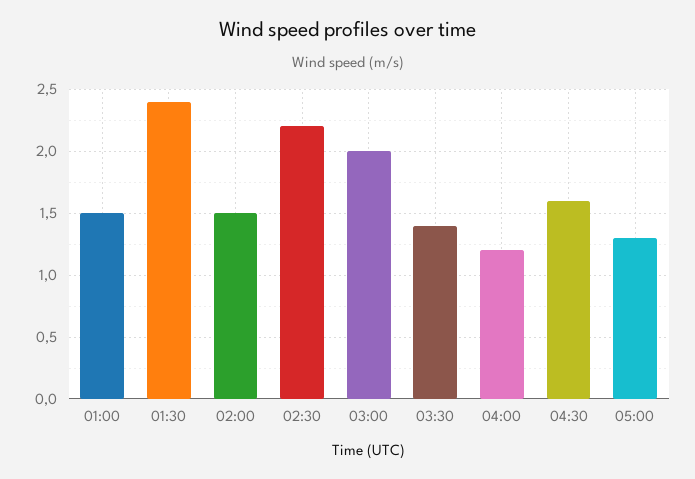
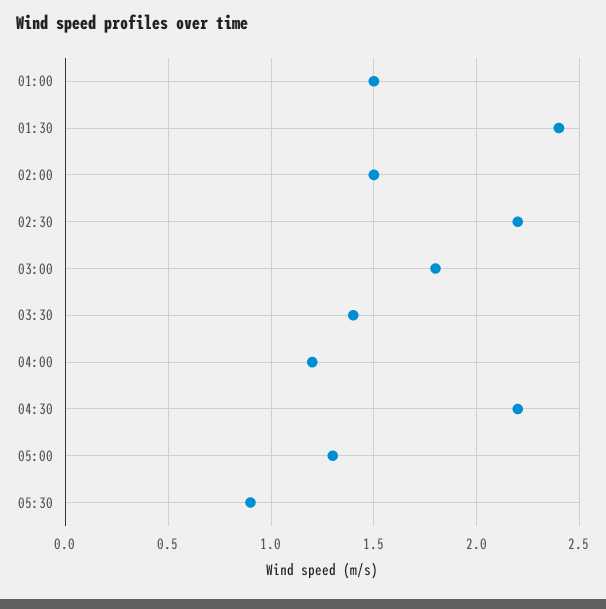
03:00: 2 -> 1.8
04:30: 1.6 -> 2.2
05:30: none -> 0.9

